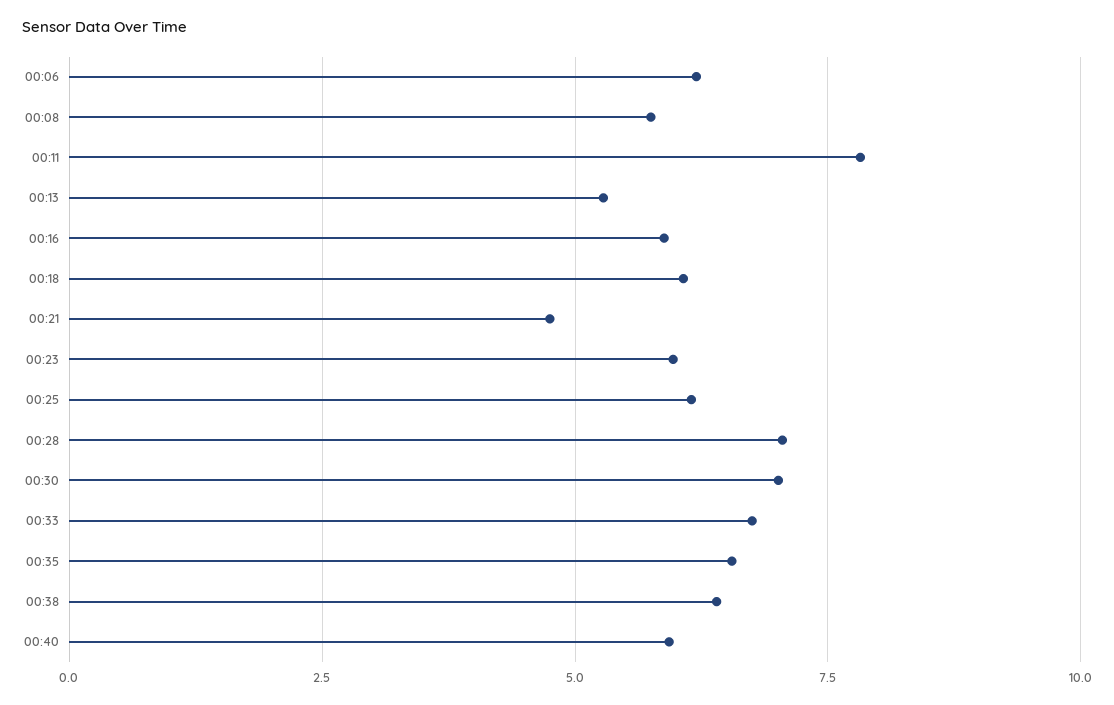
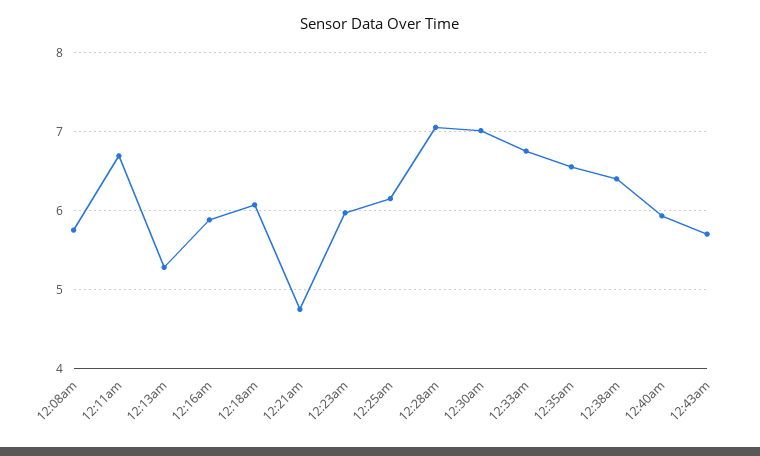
00:06: 6.25 -> none
00:11: 7.75 -> 6.7
12:43am: none -> 5.7

